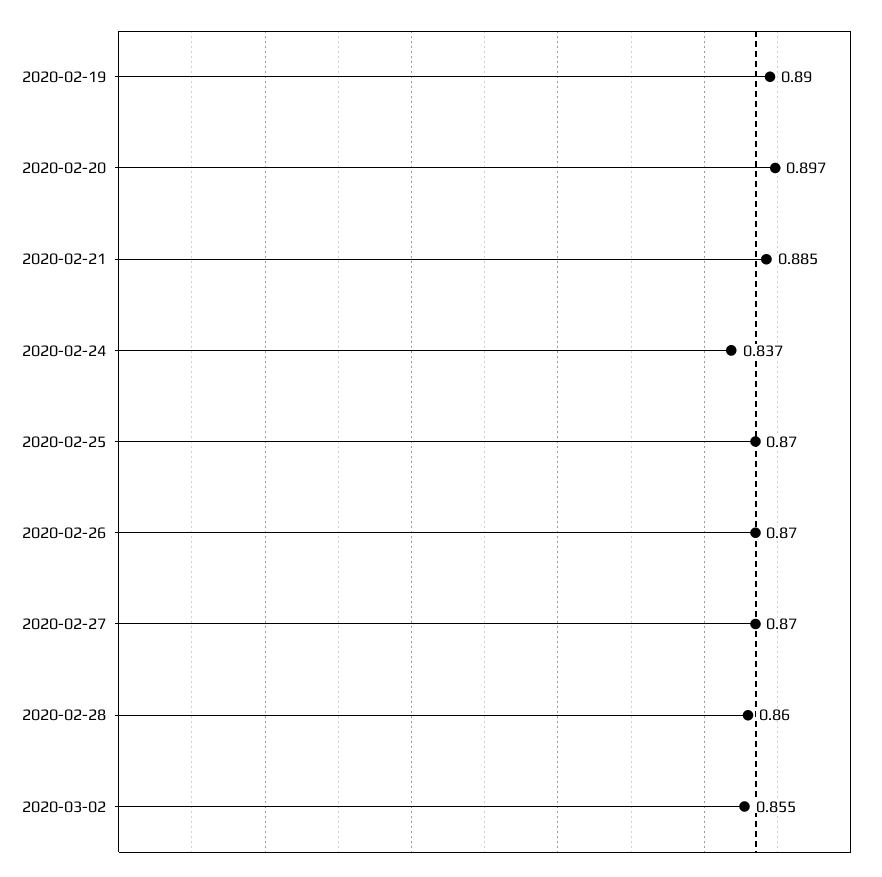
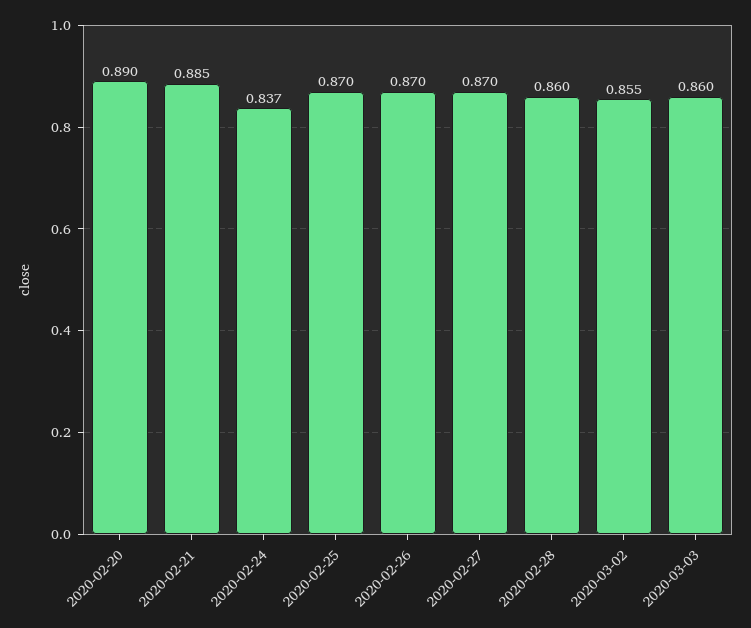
2020-02-19: 0.89 -> none
2020-02-20: 0.897 -> 0.89
2020-03-03: none -> 0.86

